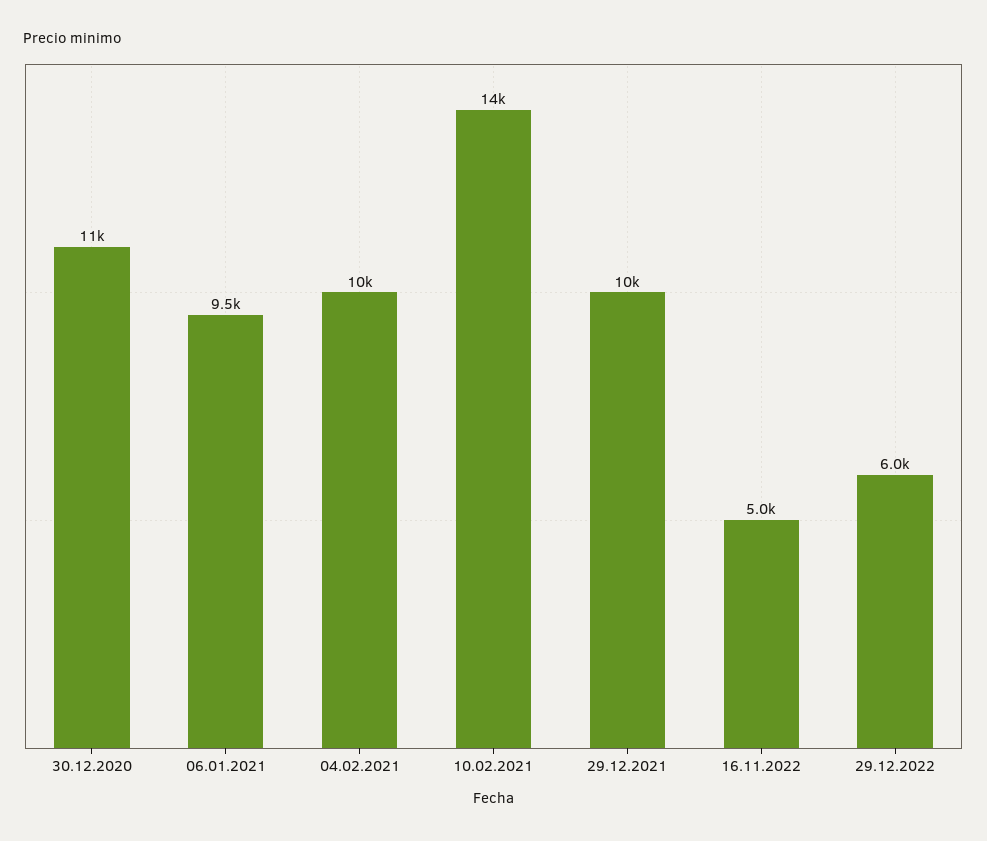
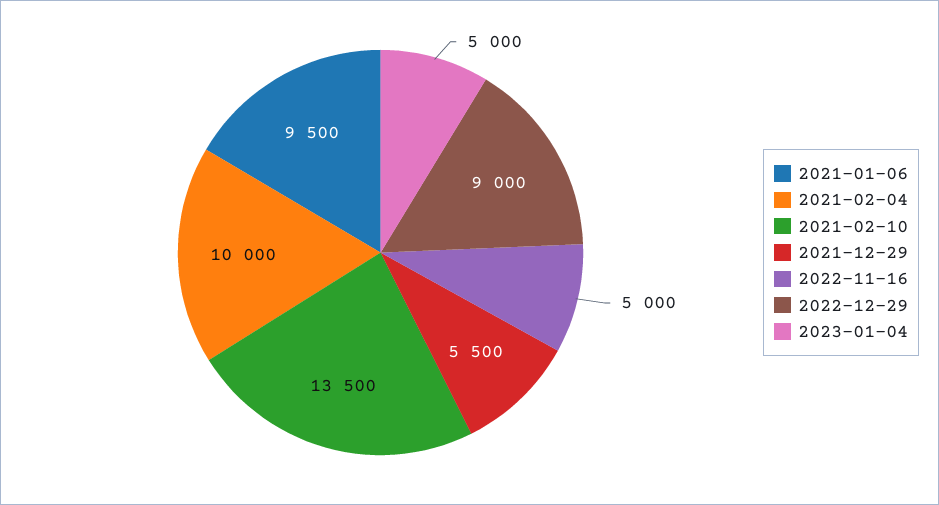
30.12.2020: 11000 -> none
29.12.2021: 10000 -> 5500
29.12.2022: 6000 -> 9000
2023-01-04: none -> 5000

